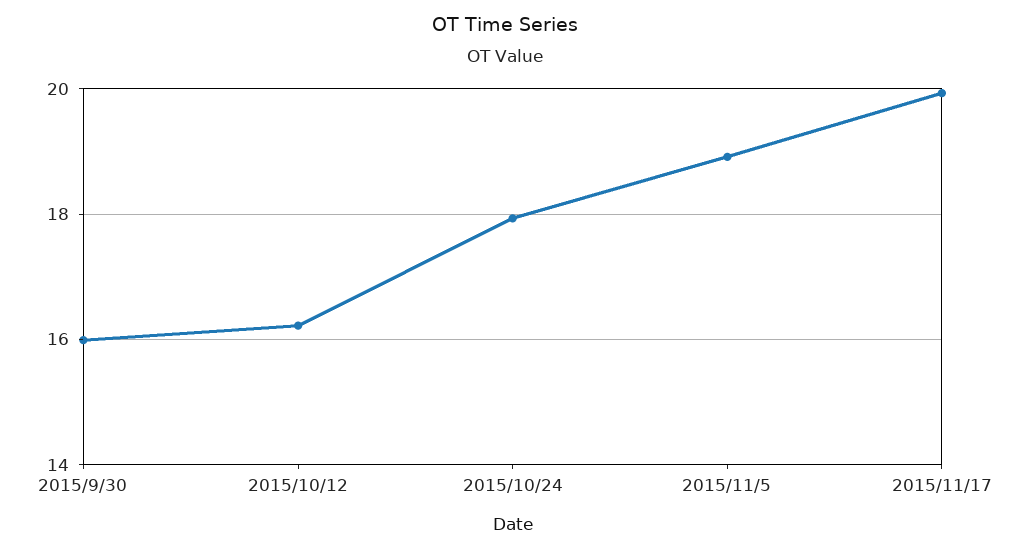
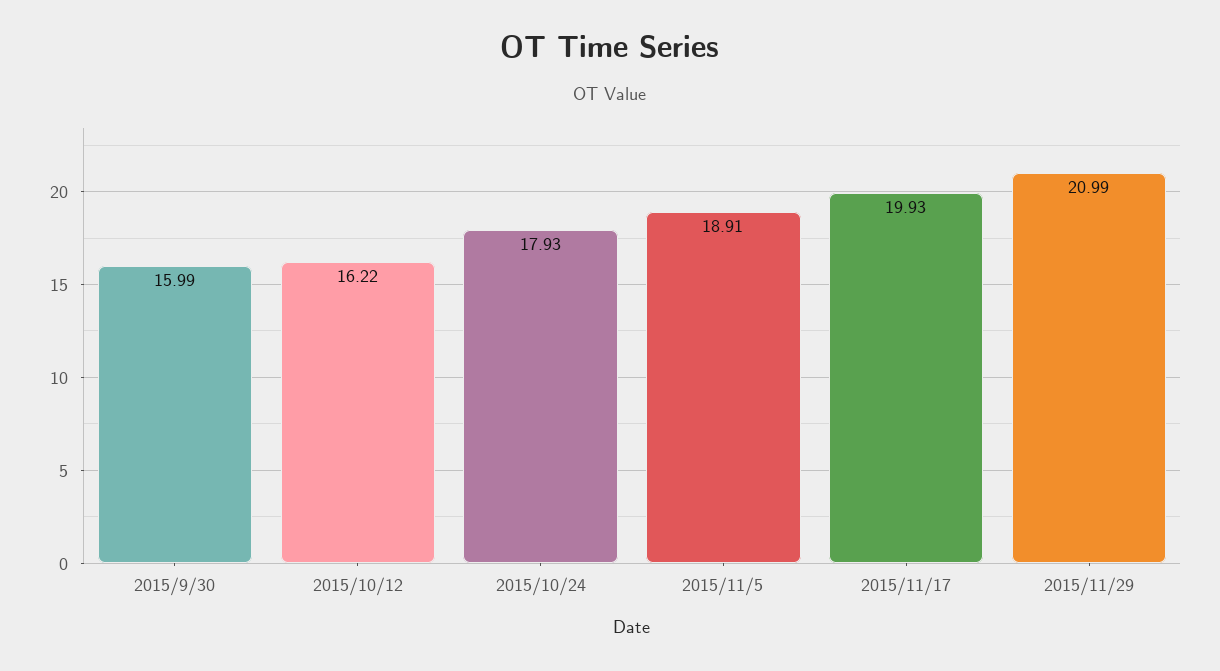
2015/11/29: none -> 20.99

